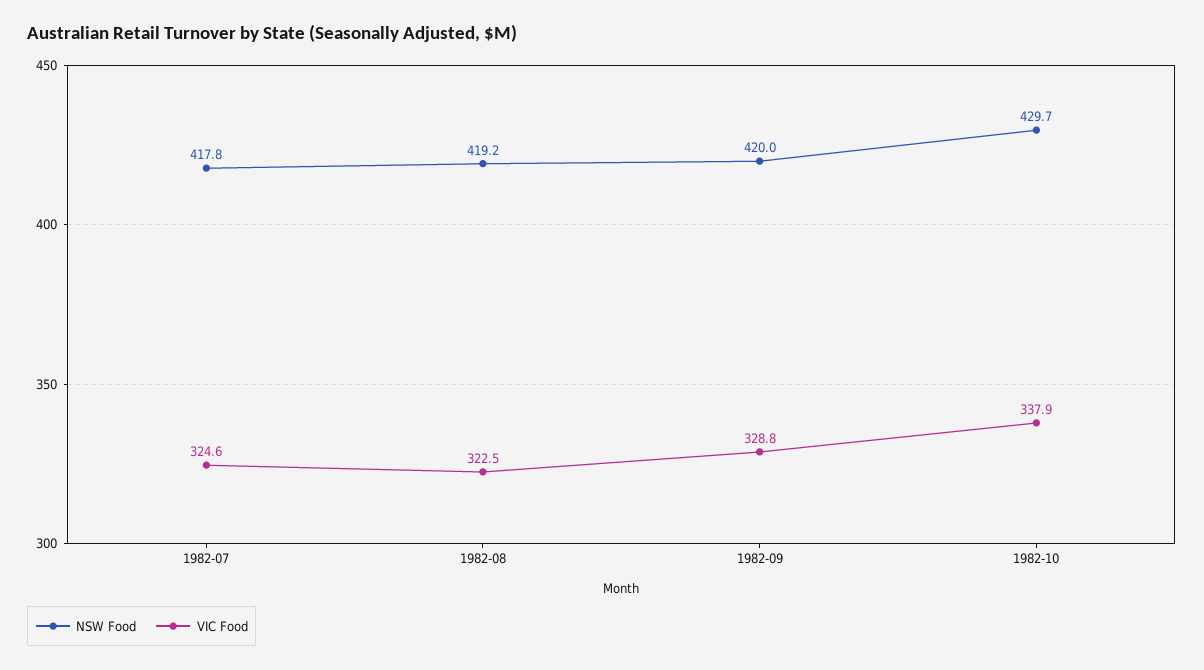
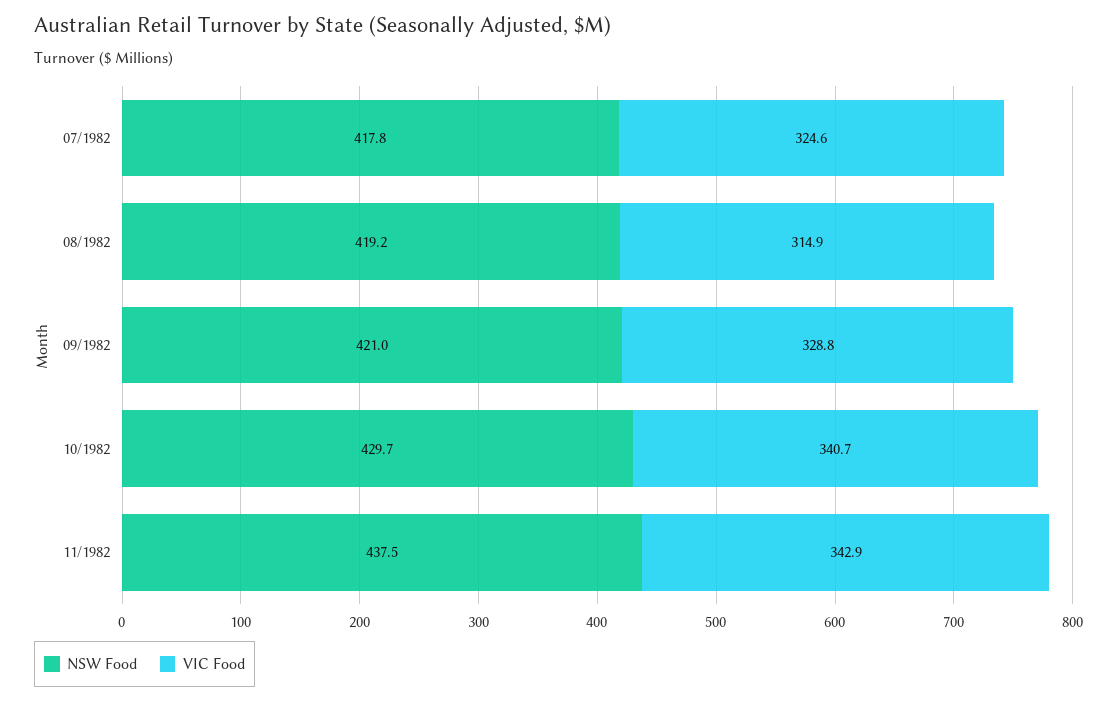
VIC Food, 1982-08: 322.5 -> 314.9
NSW Food, 1982-09: 420 -> 421
VIC Food, 1982-10: 337.9 -> 340.7
NSW Food, 11/1982: none -> 437.5
VIC Food, 11/1982: none -> 342.9

